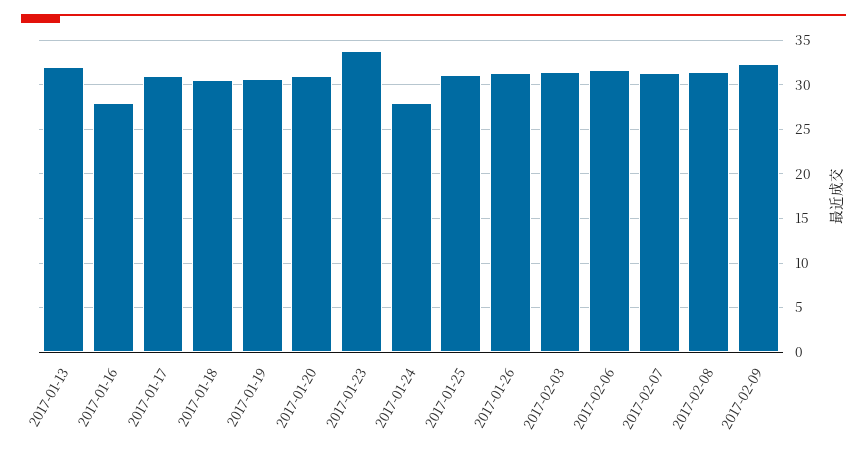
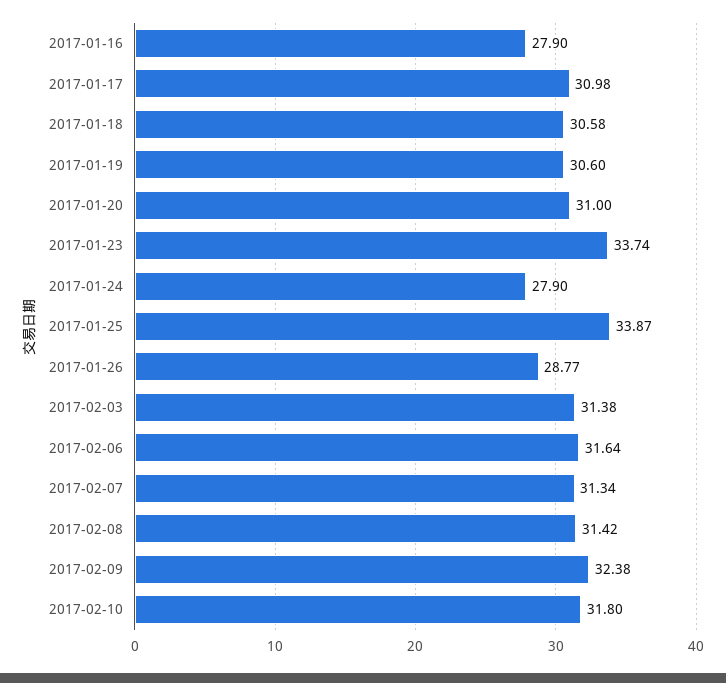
2017-01-13: 32 -> none
2017-01-25: 31 -> 33.87
2017-01-26: 31 -> 28.77
2017-02-10: none -> 31.8

